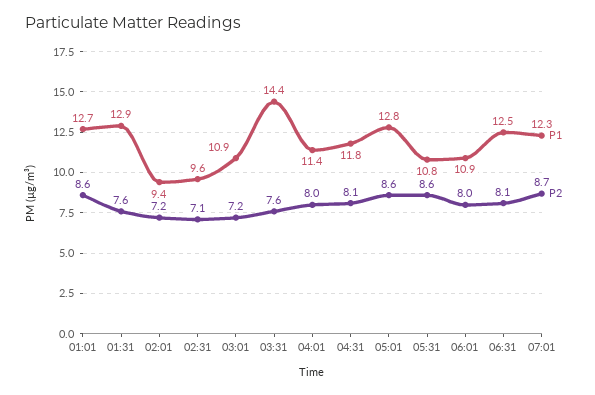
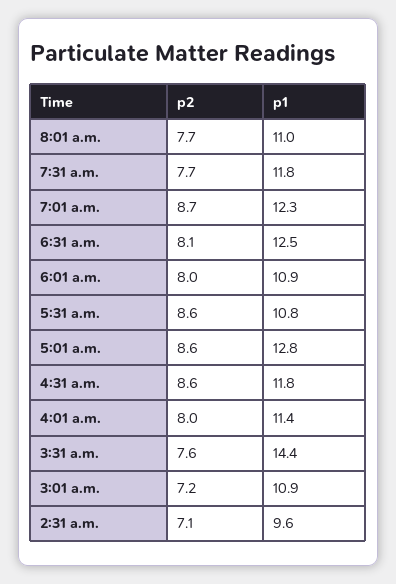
P1, 01:01: 12.7 -> none
P2, 01:01: 8.6 -> none
P1, 01:31: 12.9 -> none
P2, 01:31: 7.6 -> none
P1, 02:01: 9.4 -> none
P2, 02:01: 7.2 -> none
P2, 04:31: 8.1 -> 8.6
P2, 8:01 a.m.: none -> 7.7
P1, 8:01 a.m.: none -> 11
P2, 7:31 a.m.: none -> 7.7
P1, 7:31 a.m.: none -> 11.8

